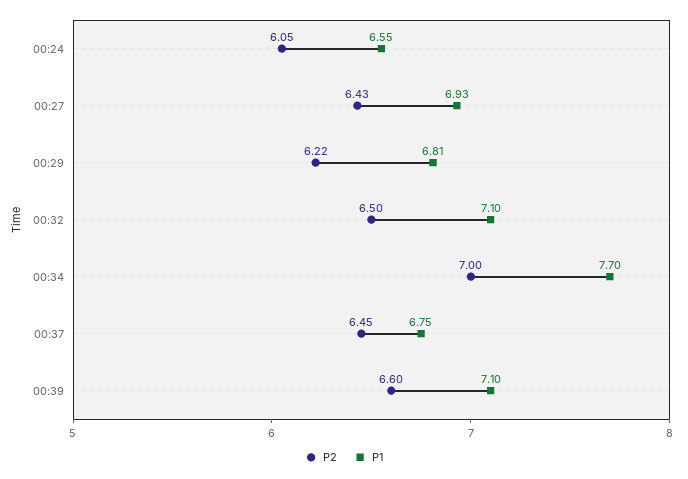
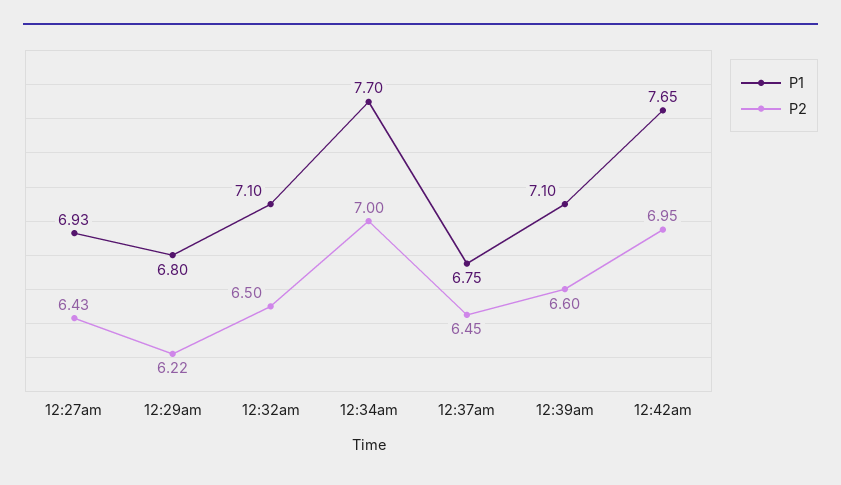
P2, 00:24: 6.05 -> none
P1, 00:24: 6.55 -> none
P1, 00:29: 6.81 -> 6.8
P1, 12:42am: none -> 7.65
P2, 12:42am: none -> 6.95

